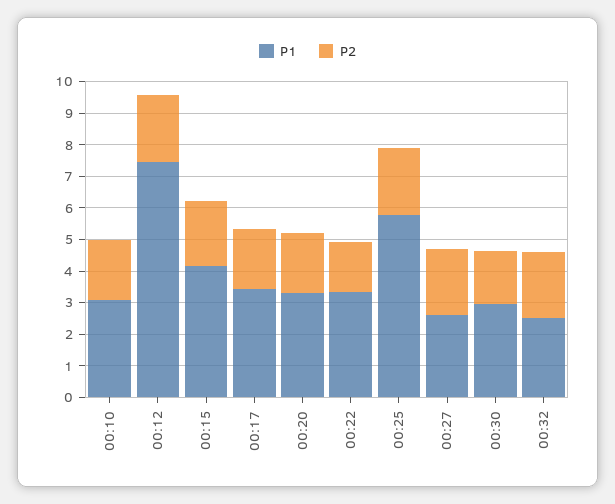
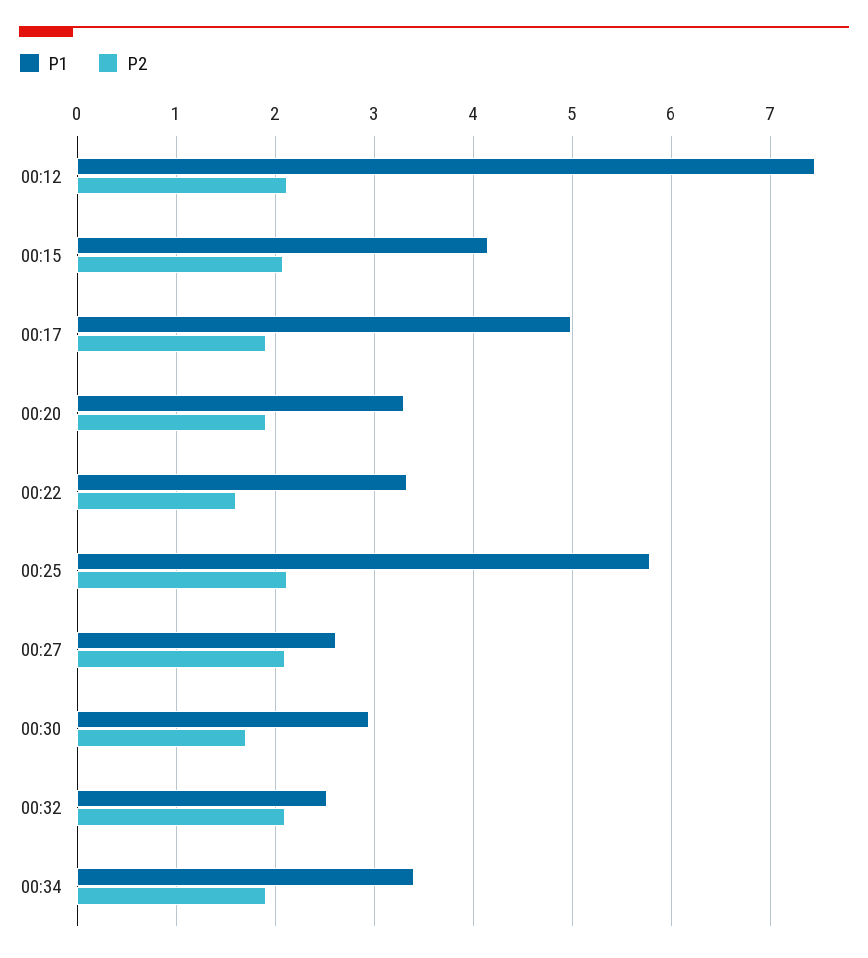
P1, 00:10: 3 -> none
P2, 00:10: 2 -> none
P1, 00:17: 3.5 -> 5
P1, 00:34: none -> 3.4
P2, 00:34: none -> 1.9

